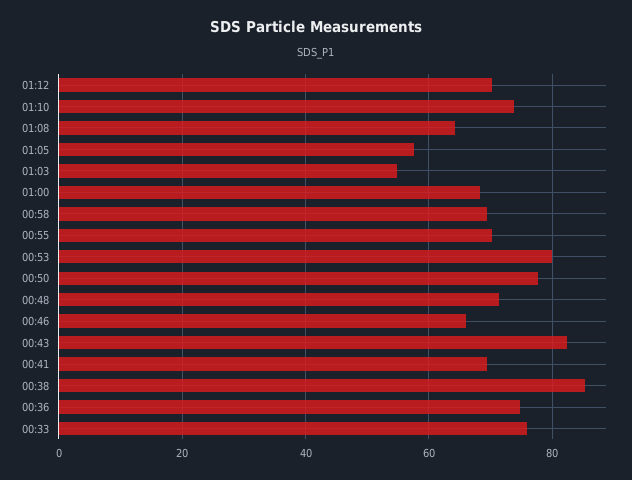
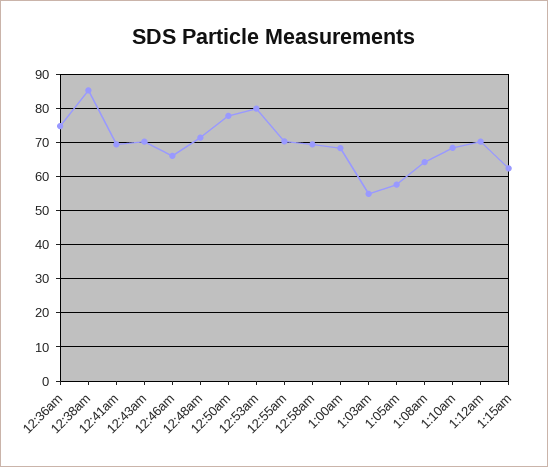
01:10: 74 -> 68
00:43: 82 -> 70
00:33: 76 -> none
1:15am: none -> 62

